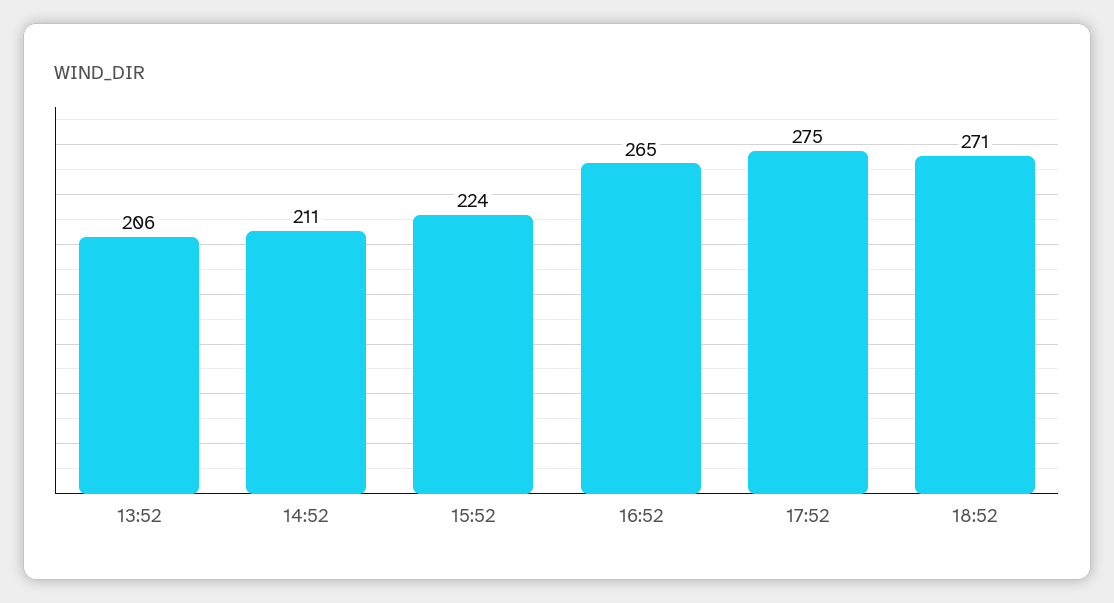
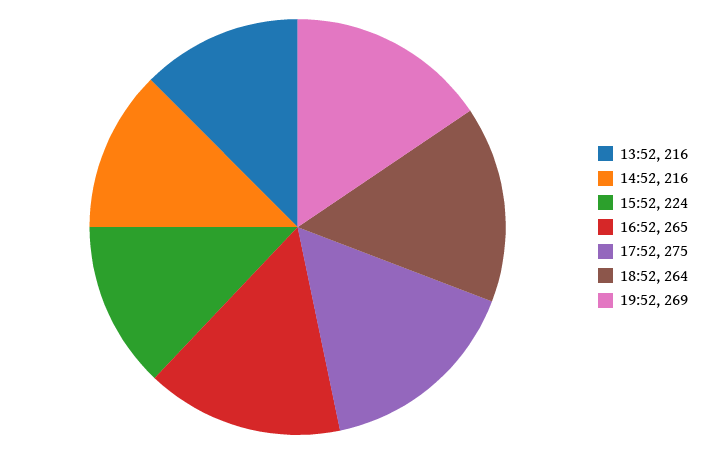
13:52: 206 -> 216
14:52: 211 -> 216
18:52: 271 -> 264
19:52: none -> 269

